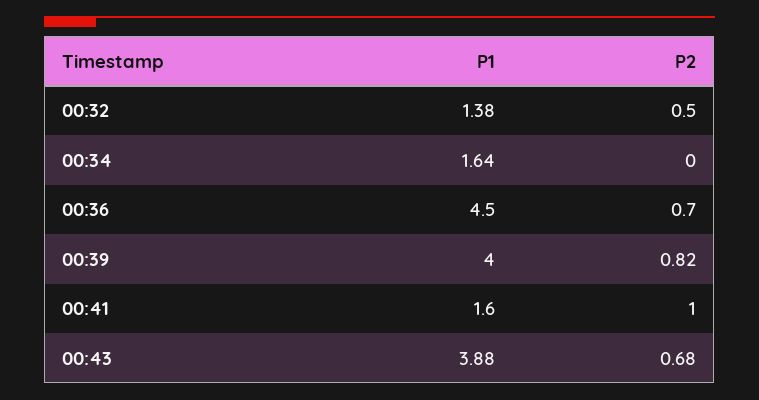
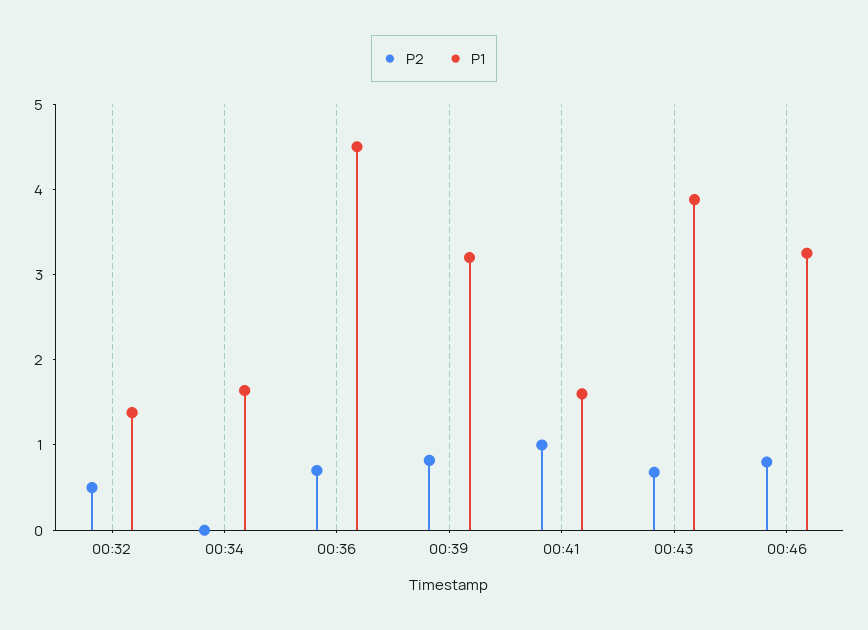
P1, 00:39: 4 -> 3.2
P2, 00:46: none -> 0.8
P1, 00:46: none -> 3.2

